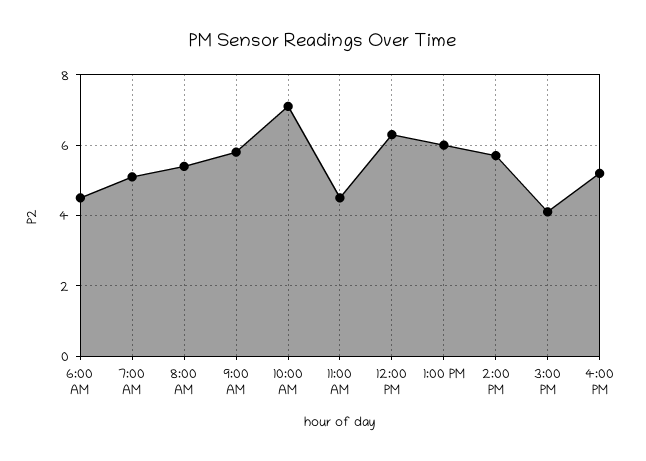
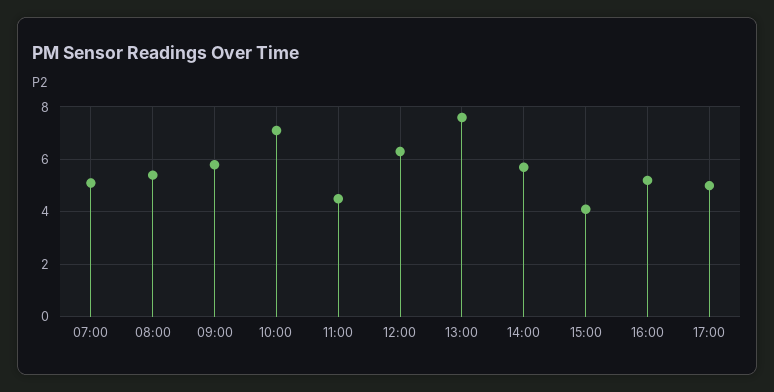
6:00 AM: 4.5 -> none
1:00 PM: 6 -> 7.5
17:00: none -> 5

